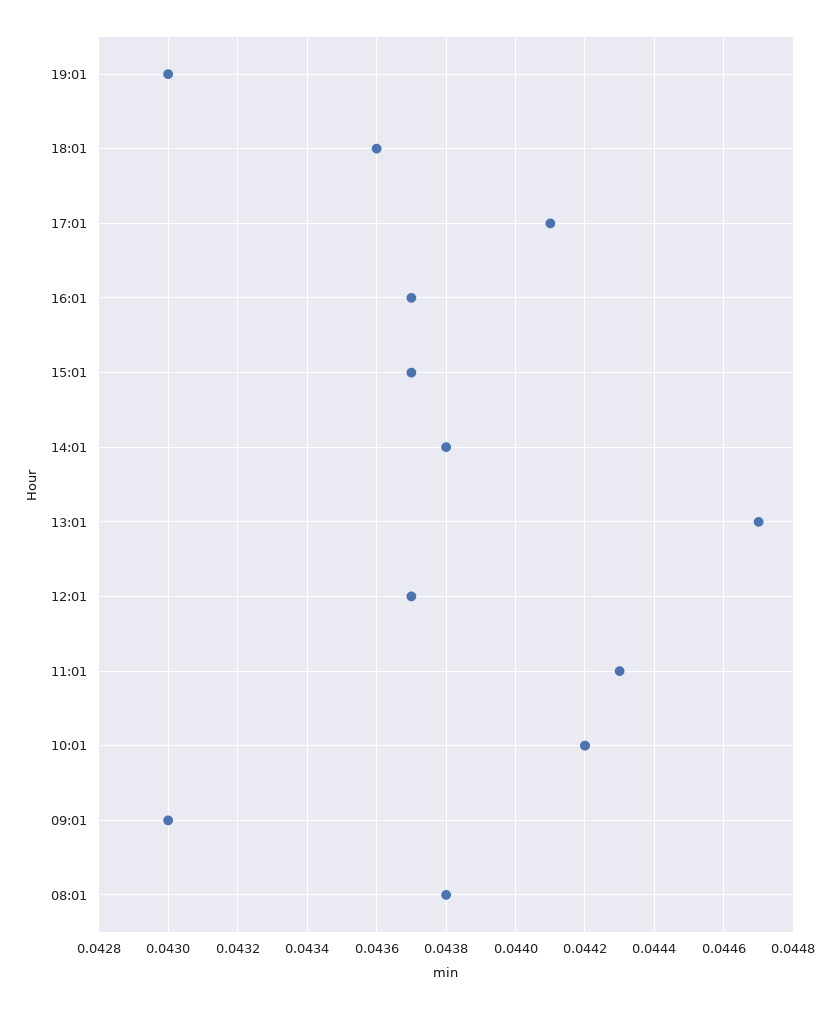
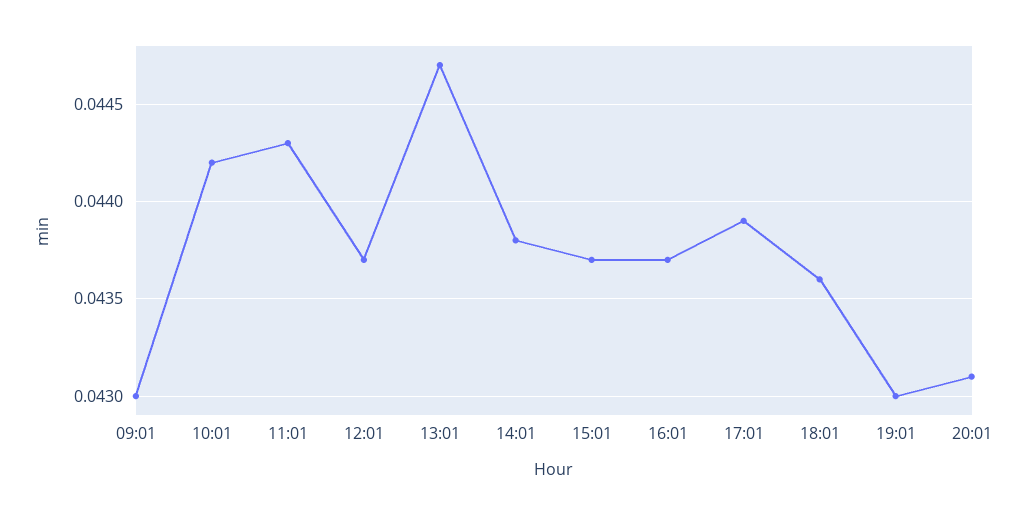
17:01: 0.0441 -> 0.0439
08:01: 0.0438 -> none
20:01: none -> 0.0431

